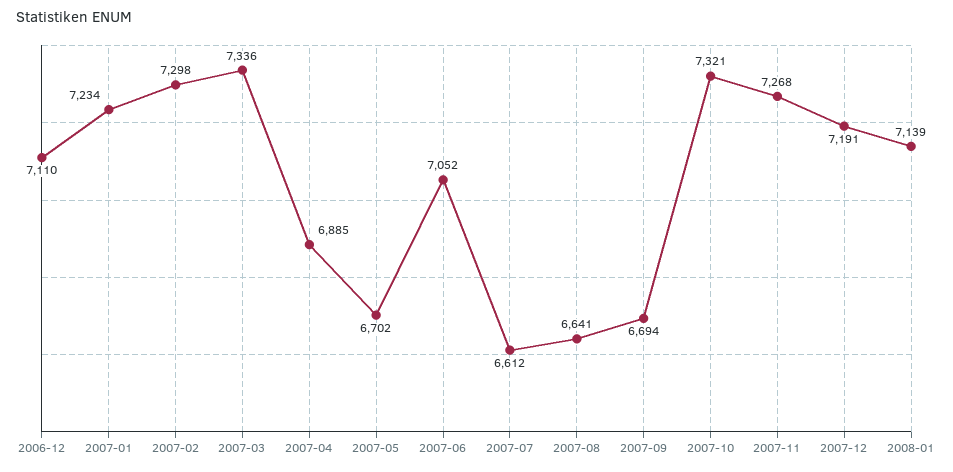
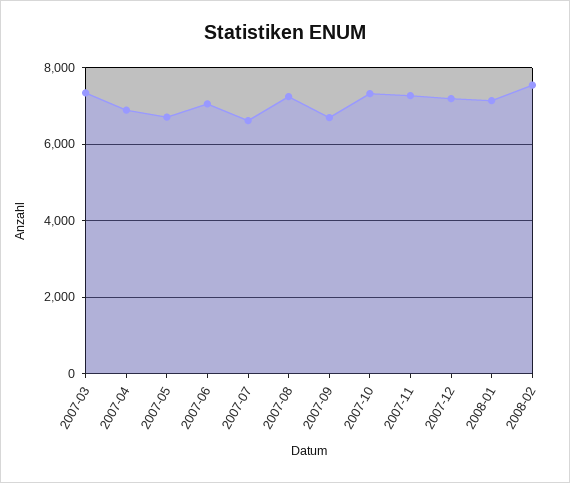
2006-12: 7110 -> none
2007-01: 7234 -> none
2007-02: 7298 -> none
2007-08: 6641 -> 7200
2008-02: none -> 7600

